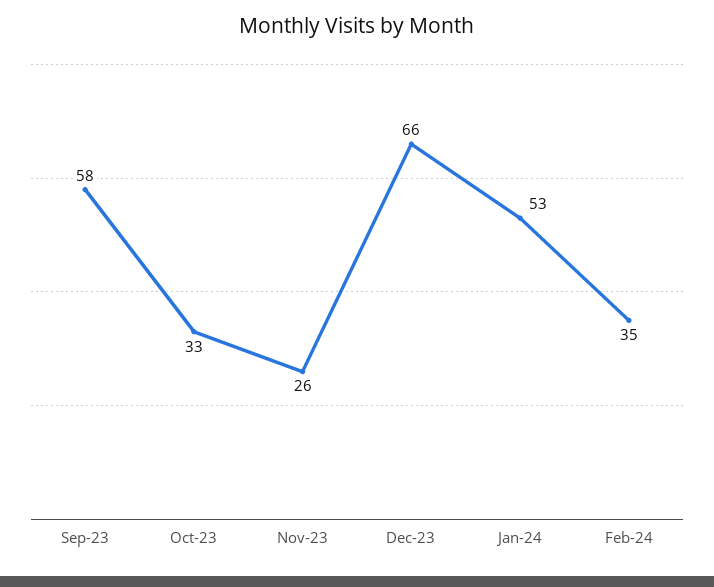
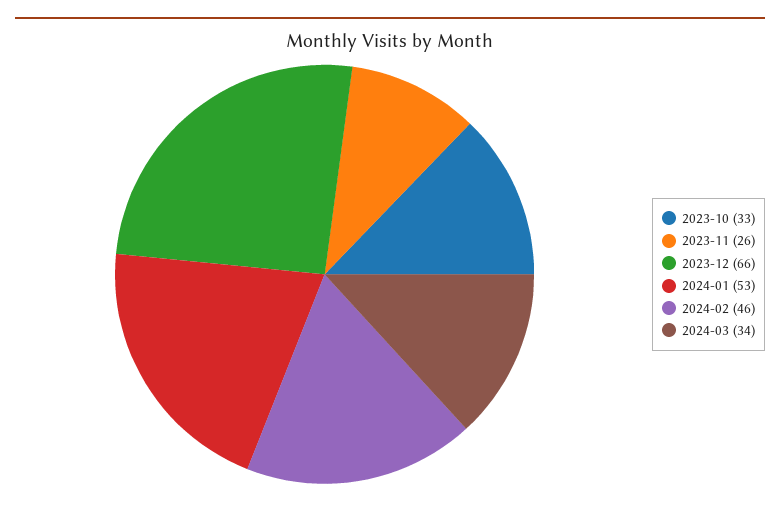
Sep-23: 58 -> none
Feb-24: 35 -> 46
2024-03: none -> 34

